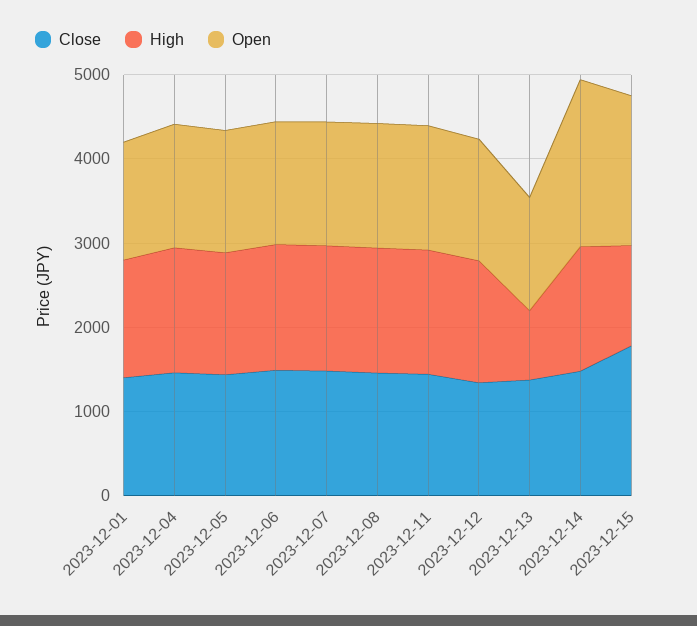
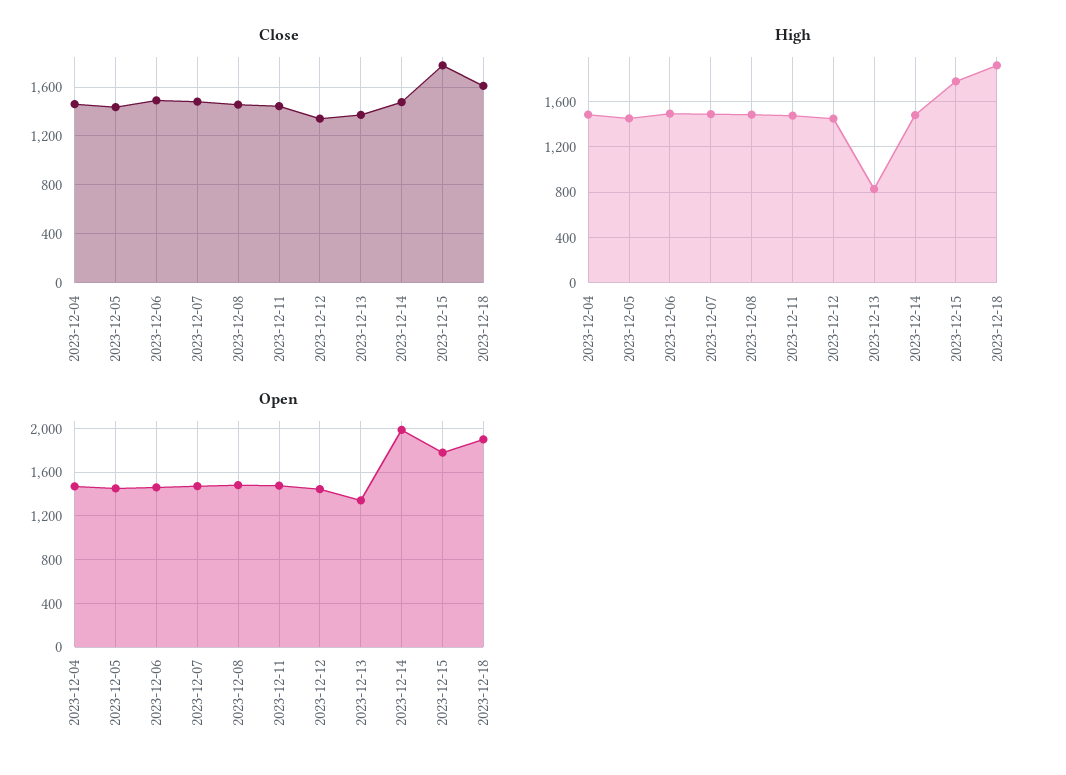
Close, 2023-12-01: 1400 -> none
High, 2023-12-01: 1400 -> none
Open, 2023-12-01: 1400 -> none
High, 2023-12-15: 1200 -> 1800
Close, 2023-12-18: none -> 1600
High, 2023-12-18: none -> 1900
Open, 2023-12-18: none -> 1900

